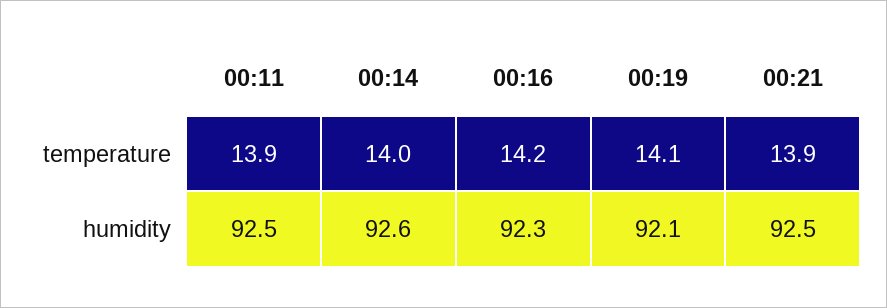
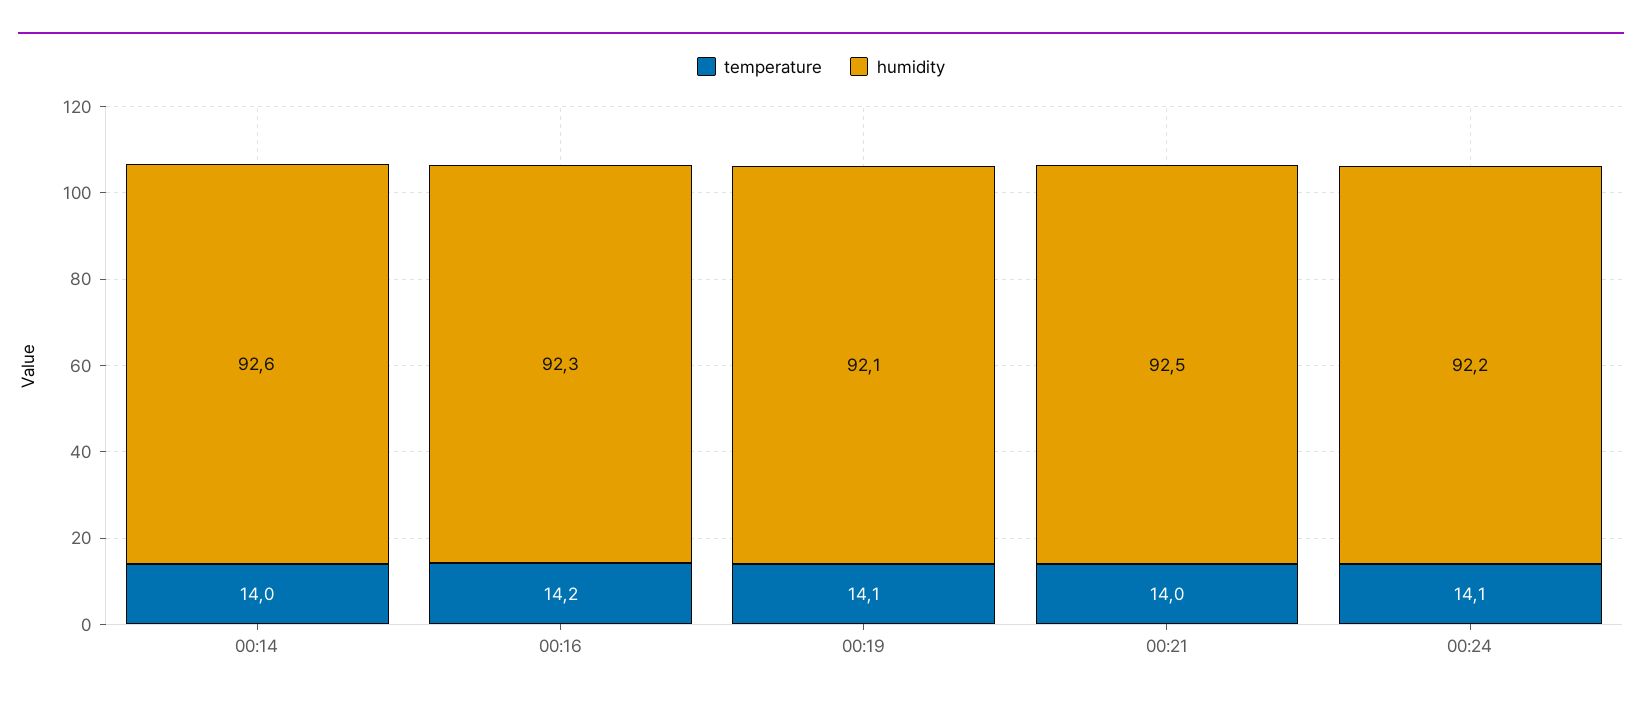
temperature, 00:11: 13.9 -> none
temperature, 00:21: 13.9 -> 14
humidity, 00:11: 92.5 -> none
temperature, 00:24: none -> 14.1
humidity, 00:24: none -> 92.2

